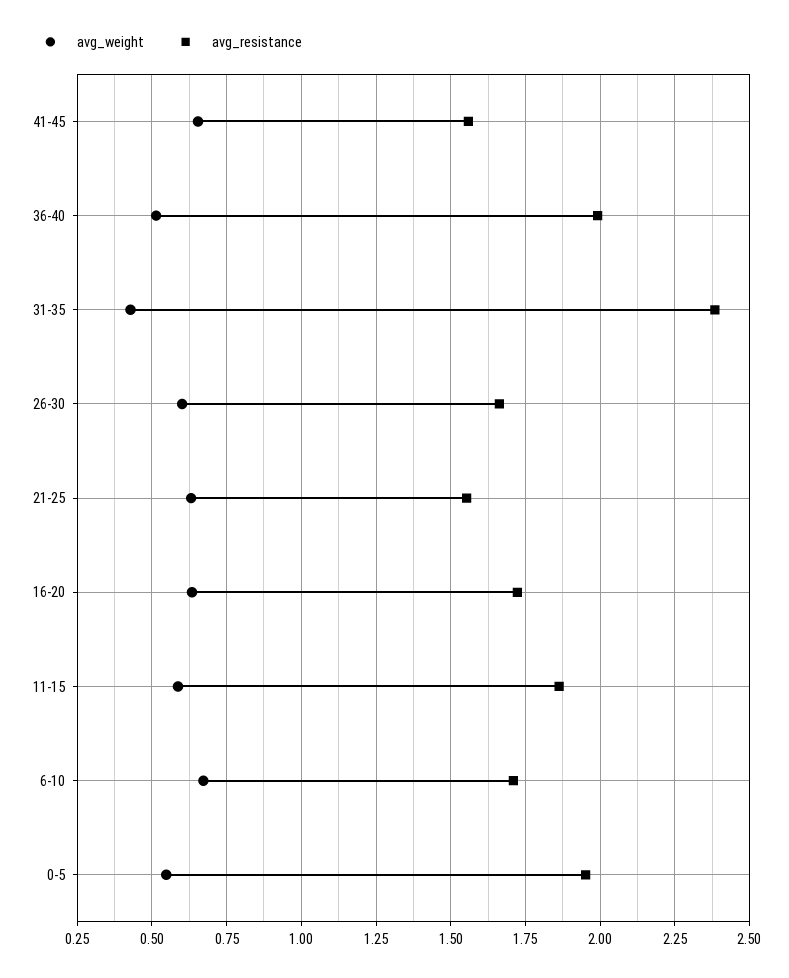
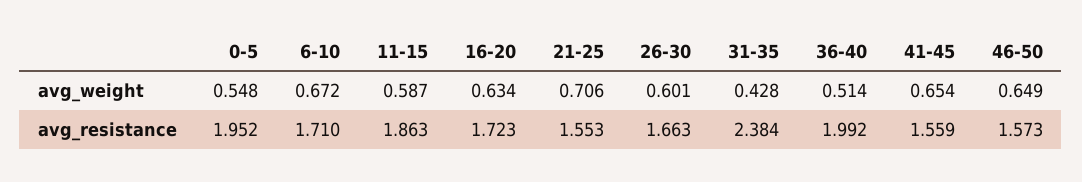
avg_weight, 21-25: 0.625 -> 0.706
avg_weight, 46-50: none -> 0.649
avg_resistance, 46-50: none -> 1.573

